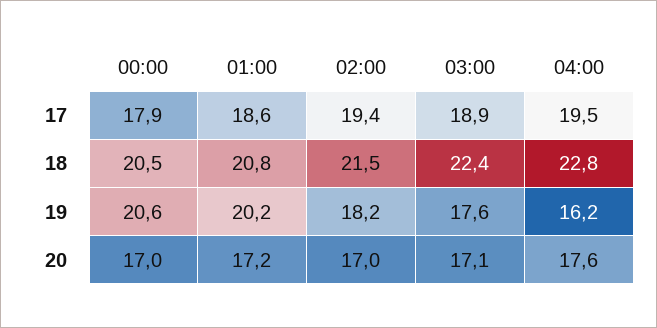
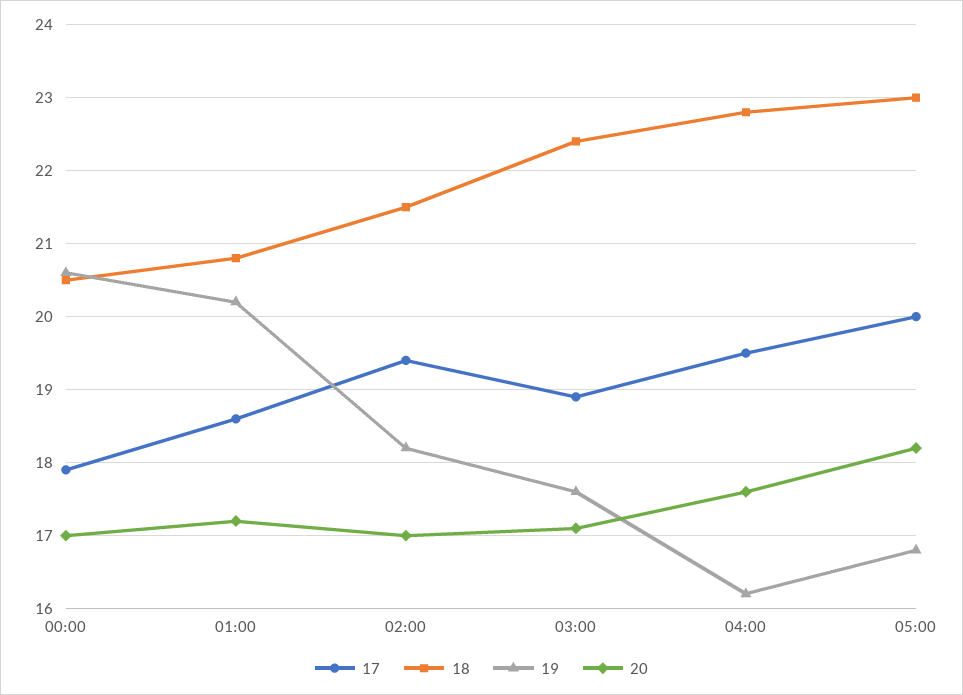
17, 05:00: none -> 20
18, 05:00: none -> 23
19, 05:00: none -> 16.8
20, 05:00: none -> 18.2

